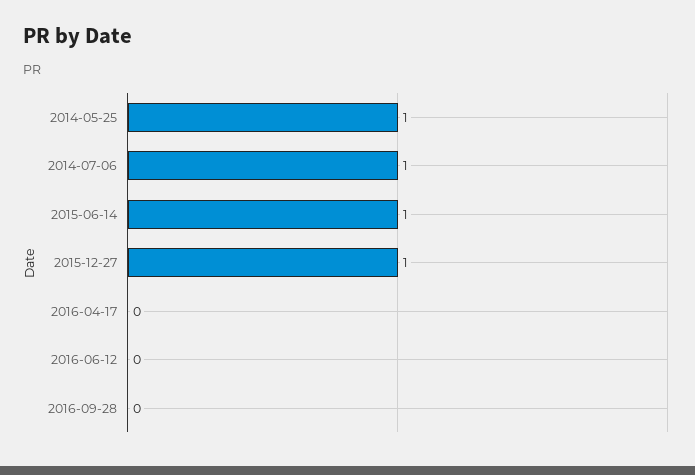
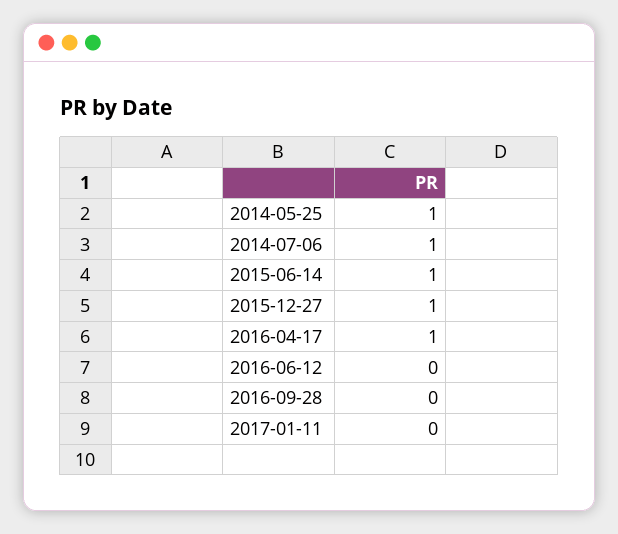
2016-04-17: 0 -> 1
2017-01-11: none -> 0

